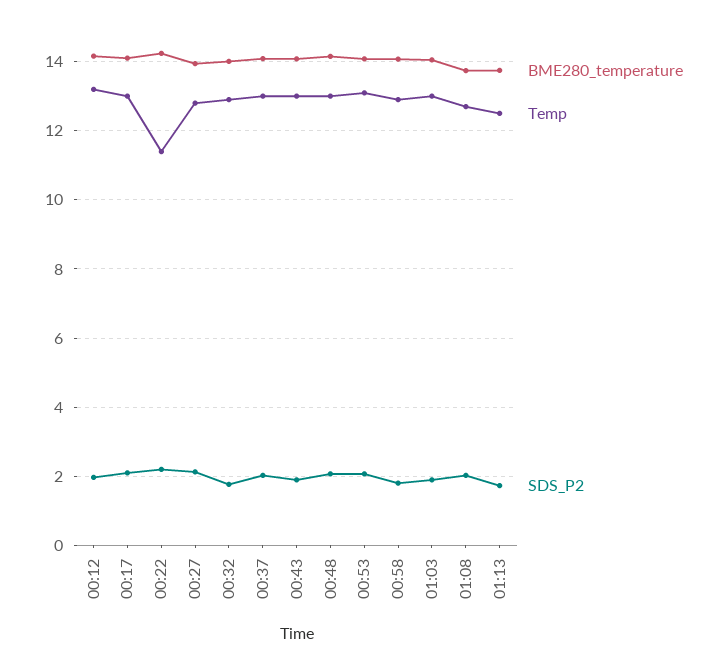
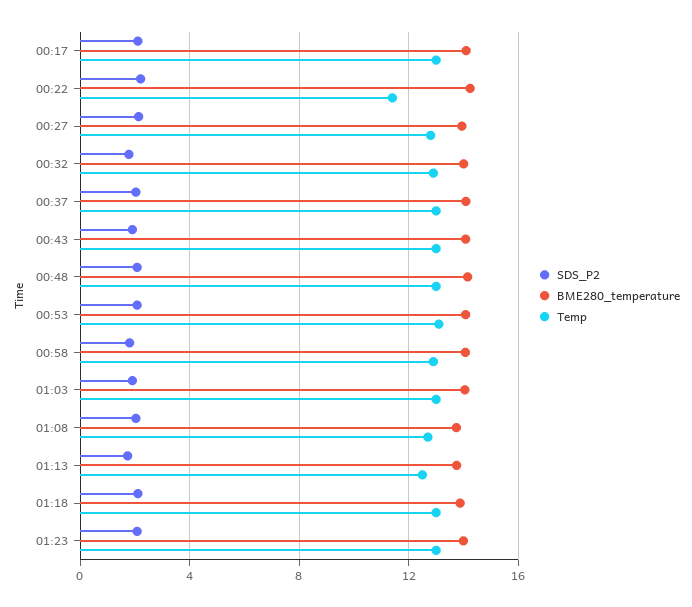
BME280_temperature, 00:12: 14.2 -> none
Temp, 00:12: 13.2 -> none
SDS_P2, 00:12: 2 -> none
SDS_P2, 01:18: none -> 2
BME280_temperature, 01:18: none -> 14
Temp, 01:18: none -> 13
SDS_P2, 01:23: none -> 2
BME280_temperature, 01:23: none -> 14
Temp, 01:23: none -> 13

